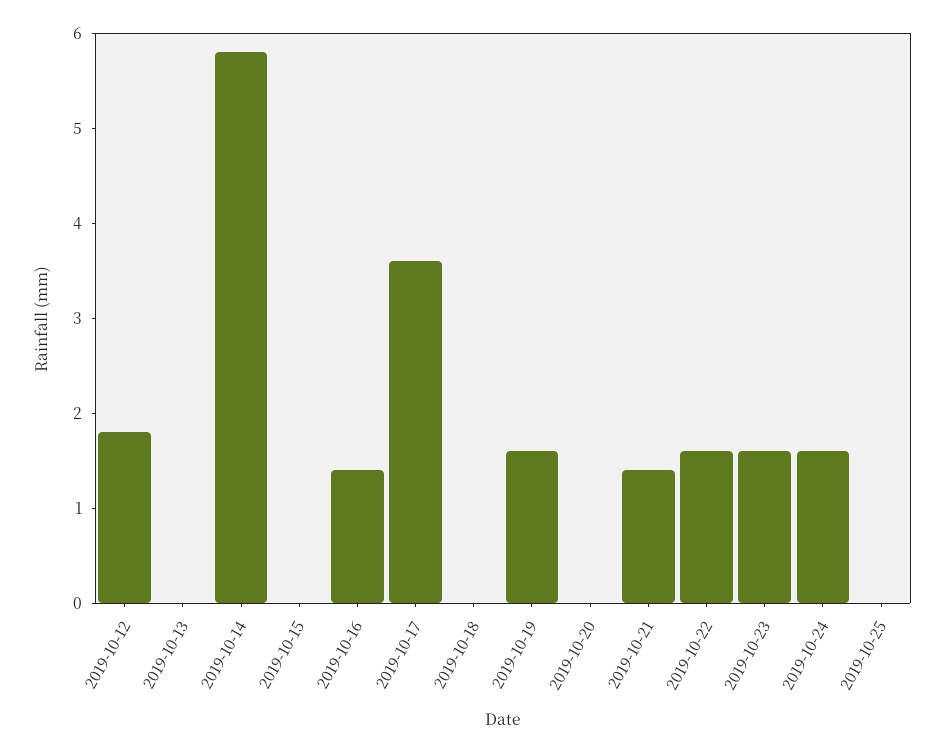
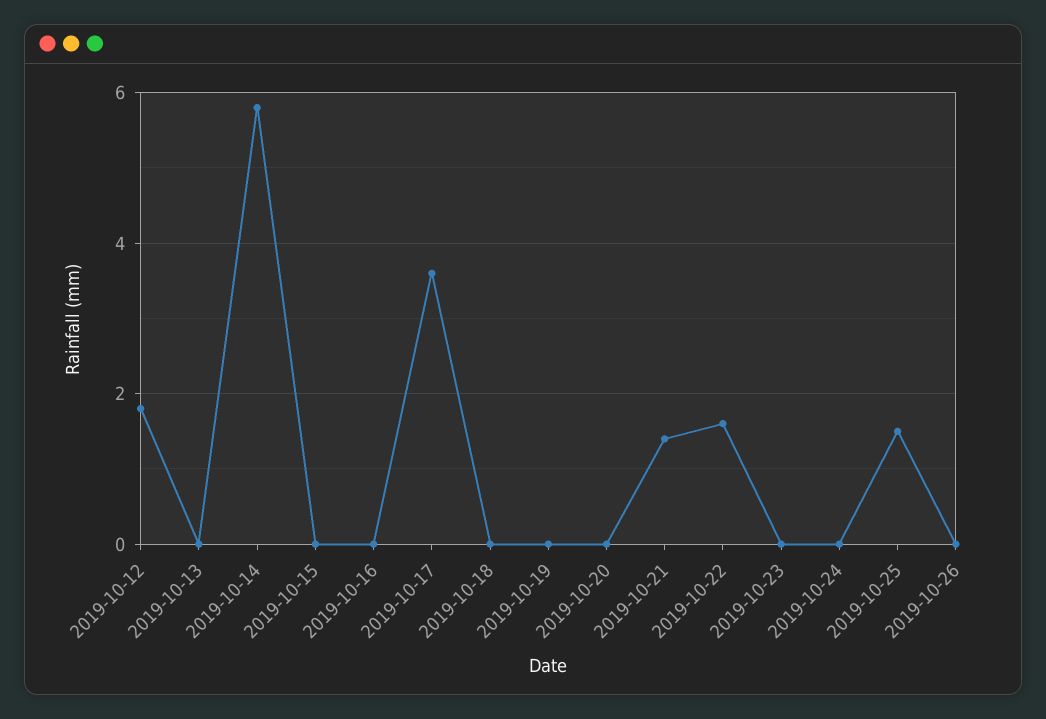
2019-10-16: 1.4 -> 0
2019-10-19: 1.6 -> 0
2019-10-23: 1.6 -> 0
2019-10-24: 1.6 -> 0
2019-10-25: 0 -> 1.5
2019-10-26: none -> 0

